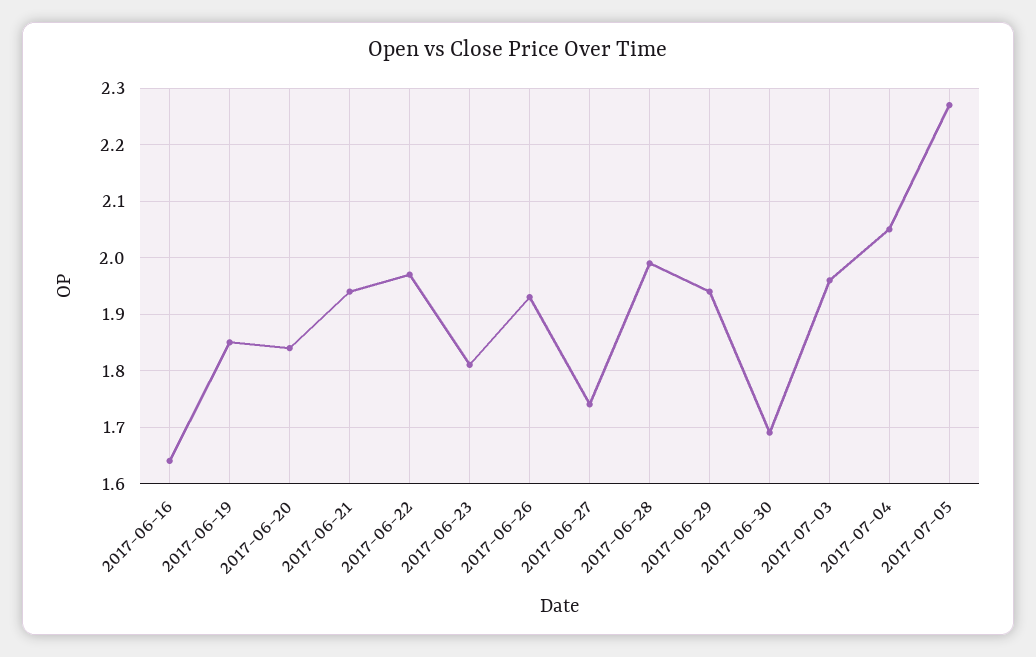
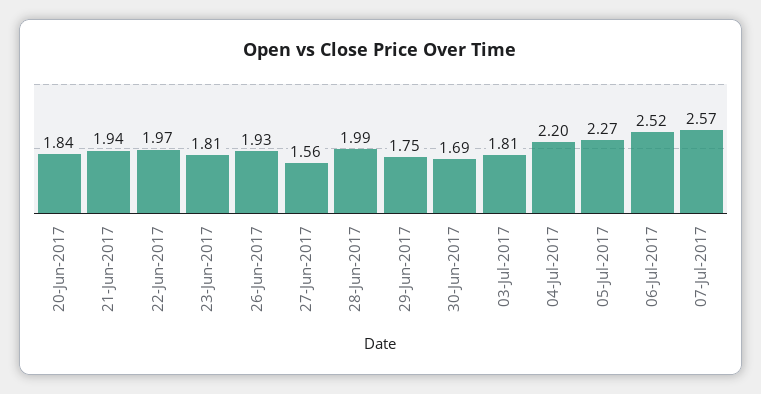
2017-06-16: 1.65 -> none
2017-06-19: 1.85 -> none
2017-06-27: 1.75 -> 1.56
2017-06-29: 1.95 -> 1.75
2017-07-03: 1.95 -> 1.81
2017-07-04: 2.05 -> 2.2
06-Jul-2017: none -> 2.52
07-Jul-2017: none -> 2.57

